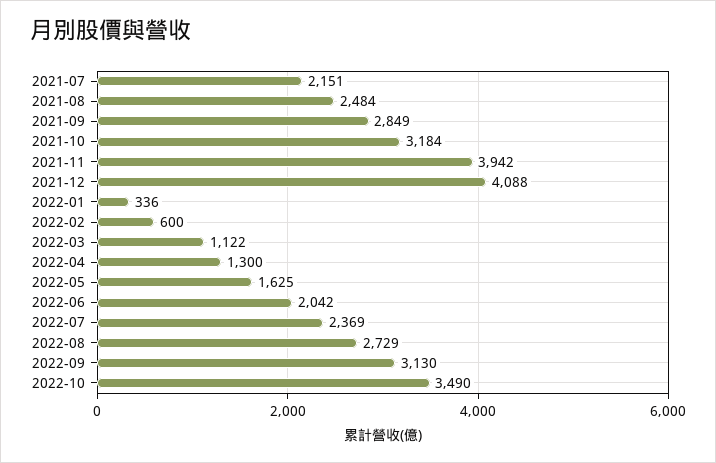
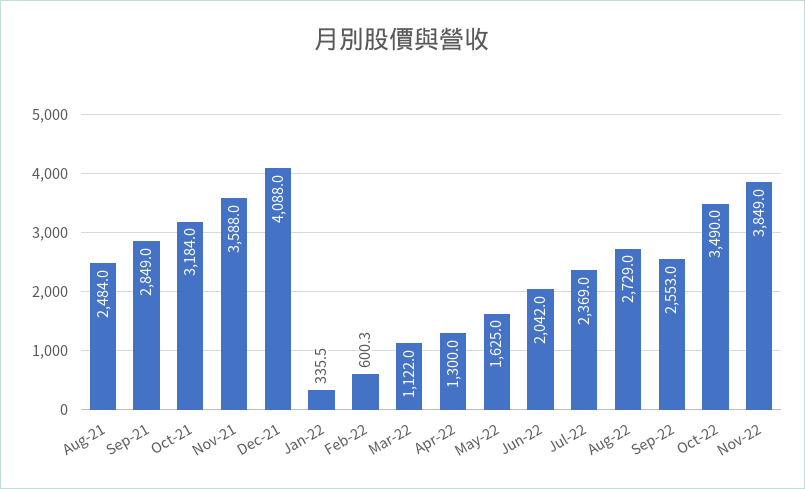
2021-07: 2151 -> none
2021-11: 3942 -> 3588
2022-09: 3130 -> 2553
Nov-22: none -> 3849

